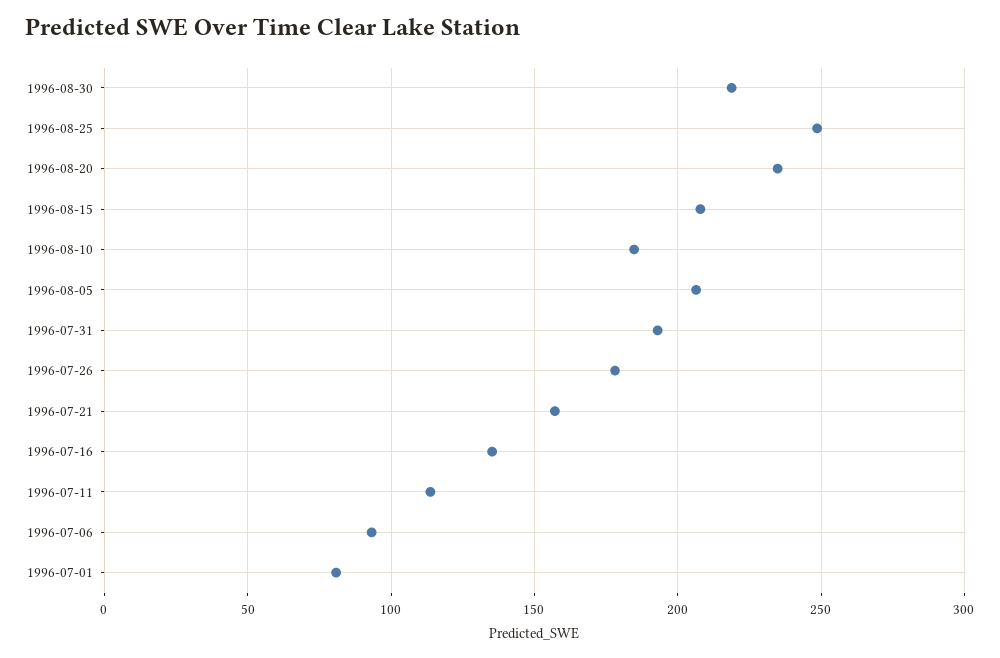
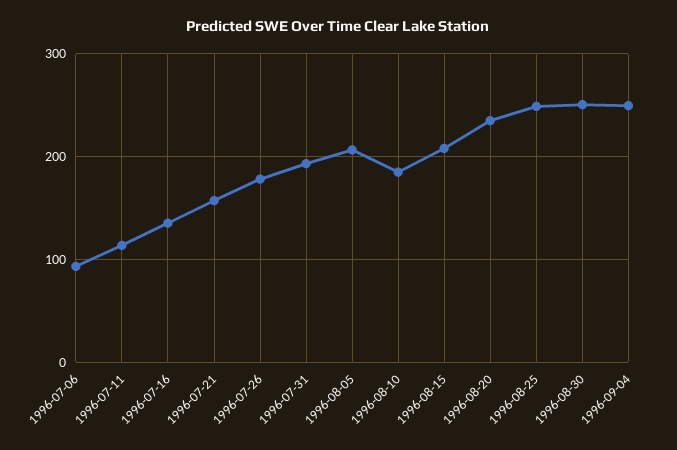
1996-08-30: 220 -> 250
1996-07-01: 80 -> none
1996-09-04: none -> 250

